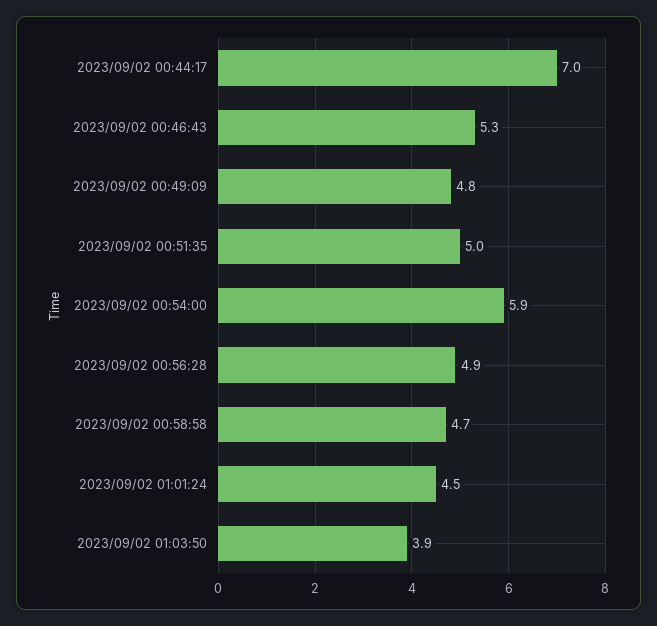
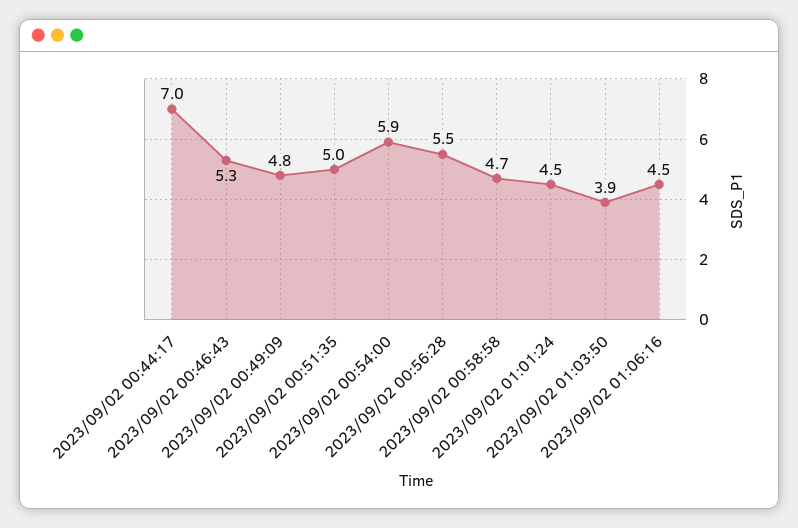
2023/09/02 00:56:28: 4.9 -> 5.5
2023/09/02 01:06:16: none -> 4.5

